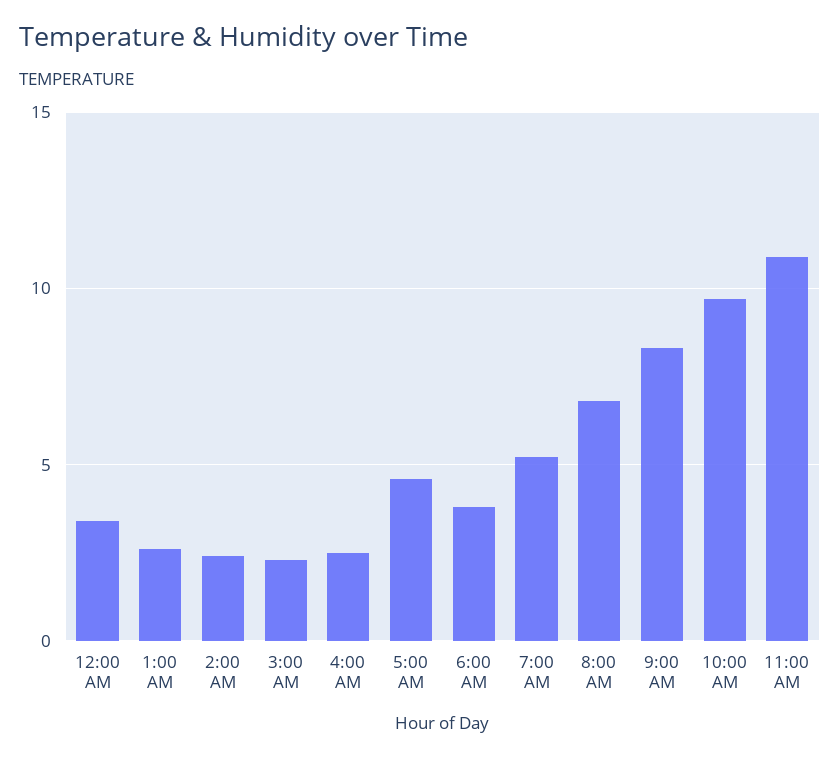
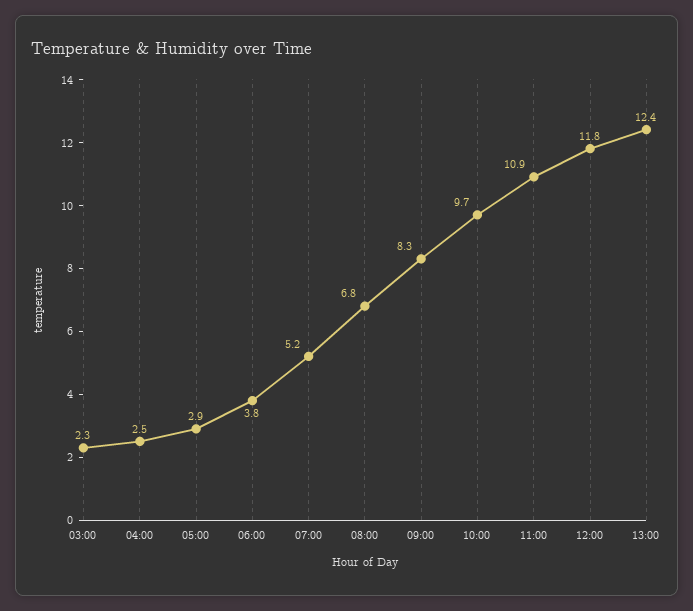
12:00 AM: 3.5 -> none
1:00 AM: 2.5 -> none
2:00 AM: 2.5 -> none
5:00 AM: 4.5 -> 2.9
12:00: none -> 11.8
13:00: none -> 12.4

